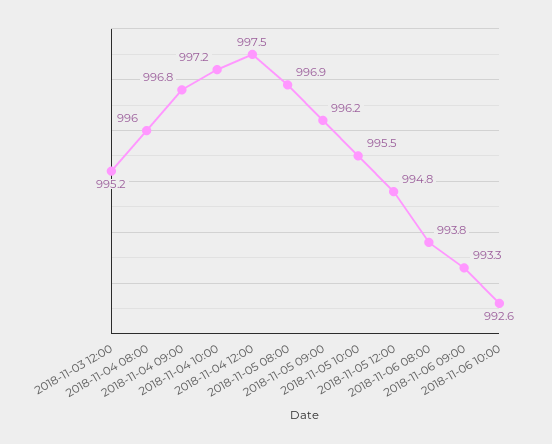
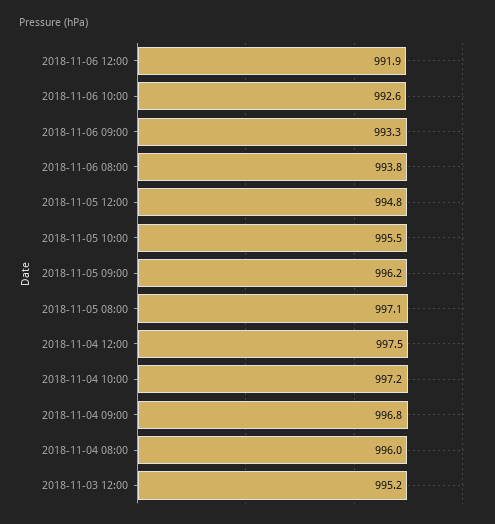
2018-11-05 08:00: 996.9 -> 997.1
2018-11-06 12:00: none -> 991.9

